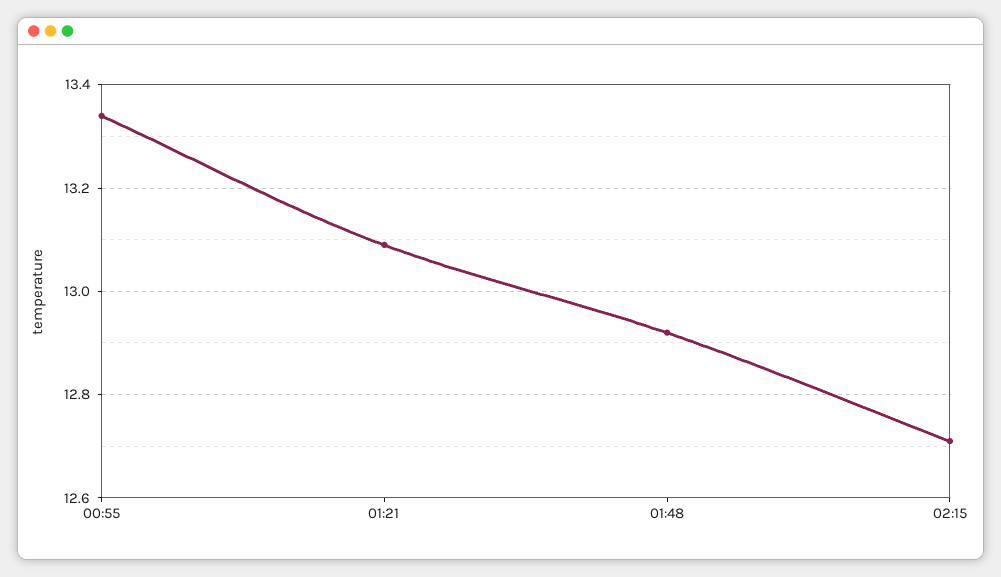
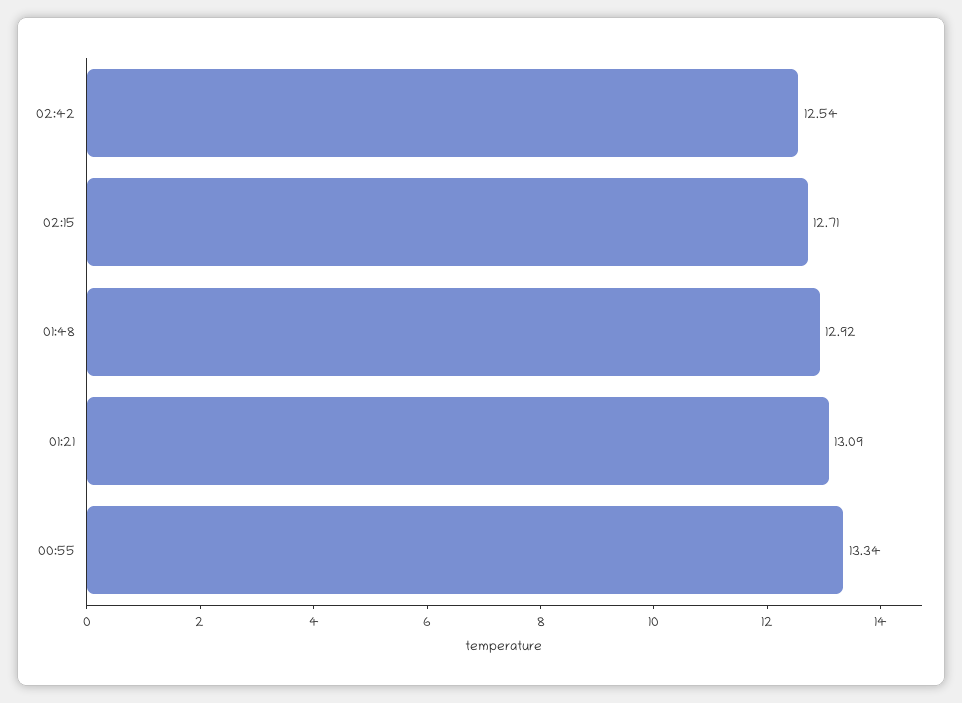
02:42: none -> 12.54

